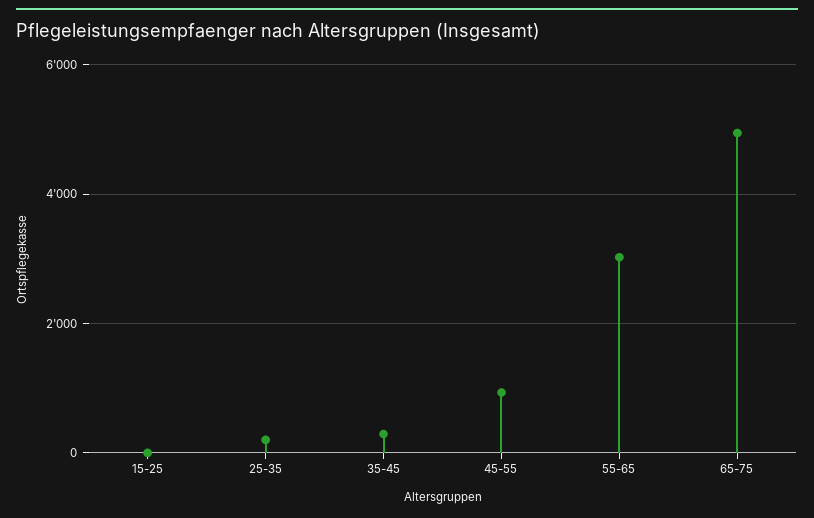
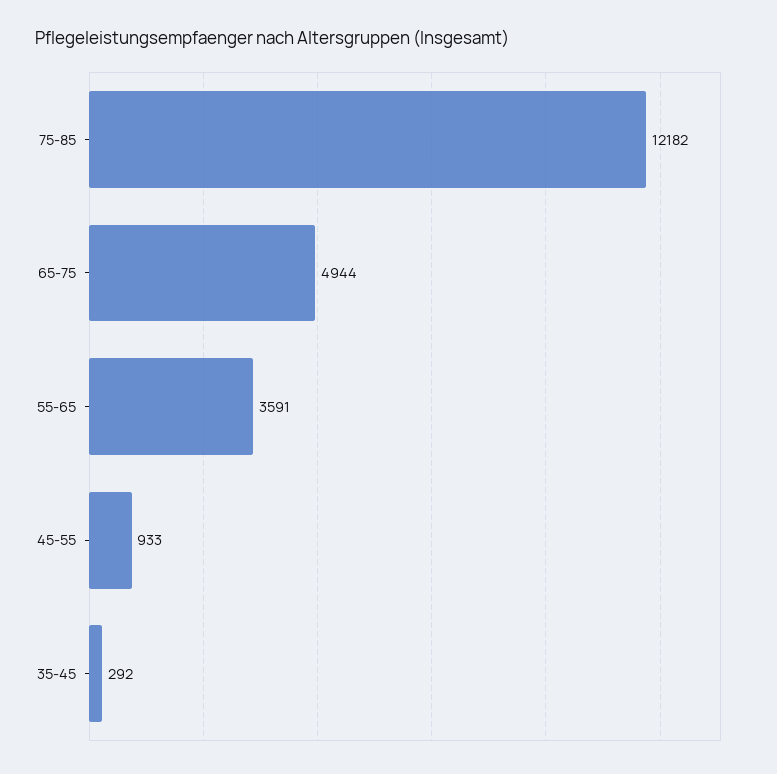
15-25: 0 -> none
25-35: 200 -> none
55-65: 3000 -> 3591
75-85: none -> 12182

